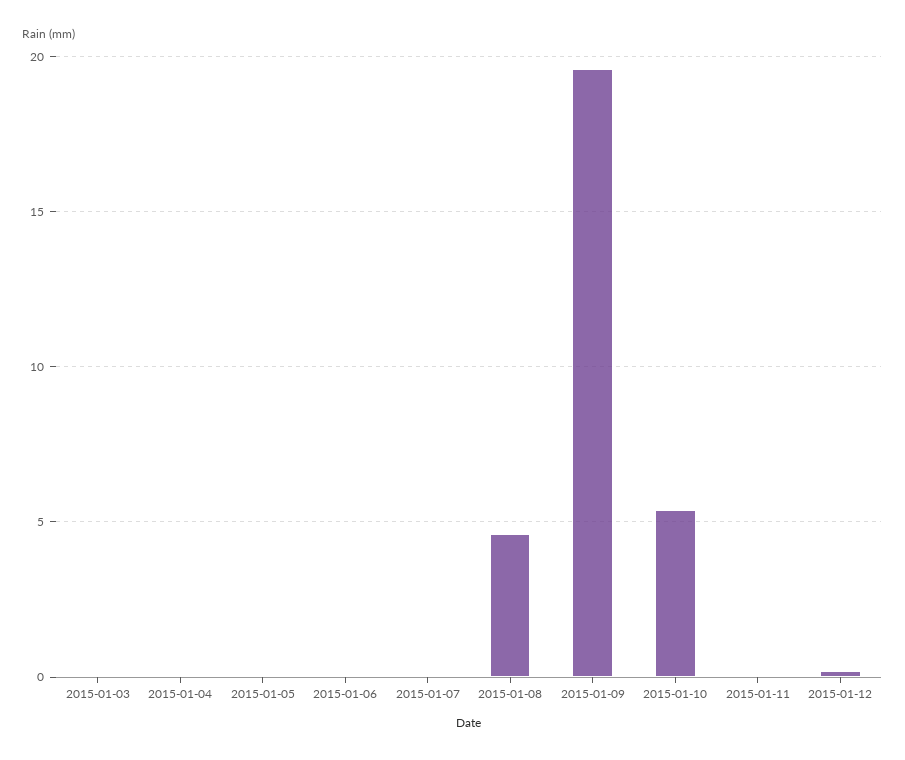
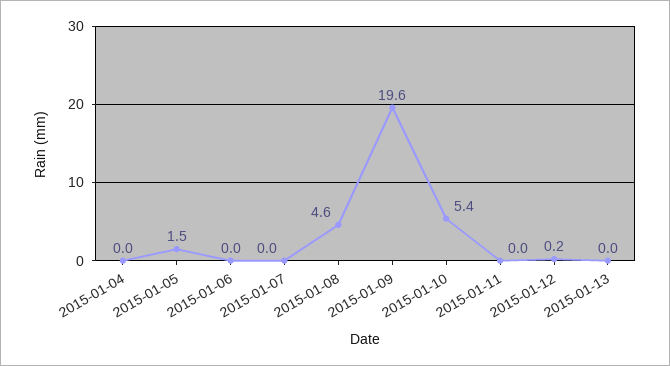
2015-01-03: 0 -> none
2015-01-05: 0 -> 1.5
2015-01-13: none -> 0

